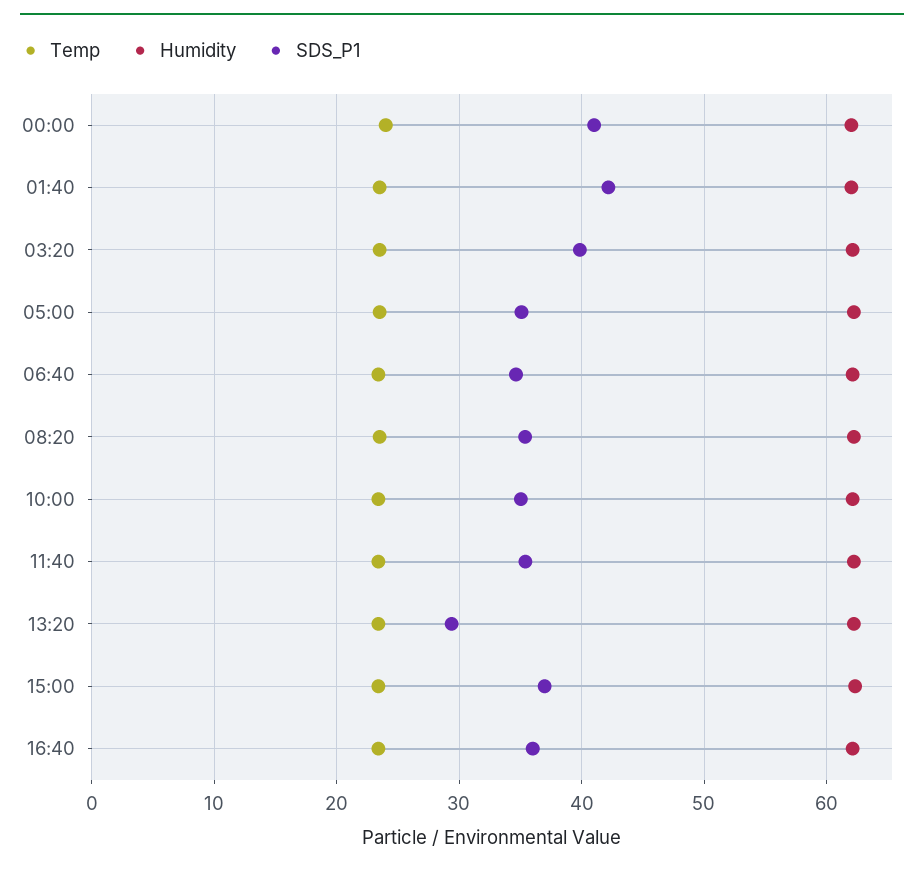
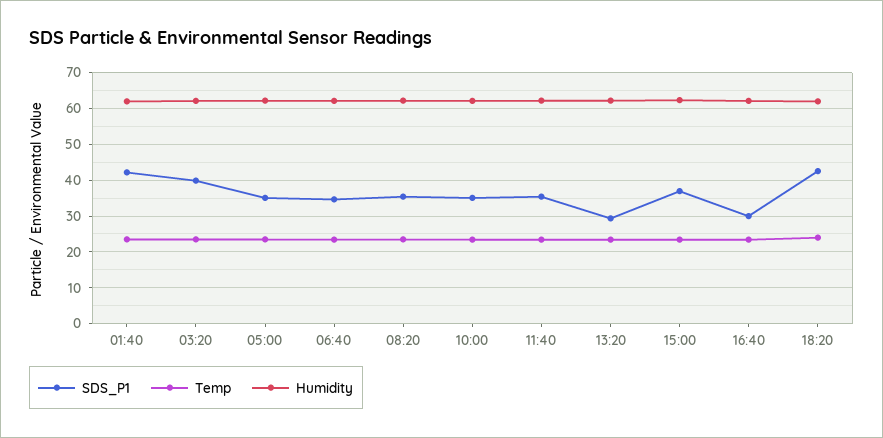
Temp, 00:00: 24 -> none
Humidity, 00:00: 62 -> none
SDS_P1, 00:00: 41 -> none
SDS_P1, 16:40: 36 -> 30
SDS_P1, 18:20: none -> 42
Temp, 18:20: none -> 24
Humidity, 18:20: none -> 62

